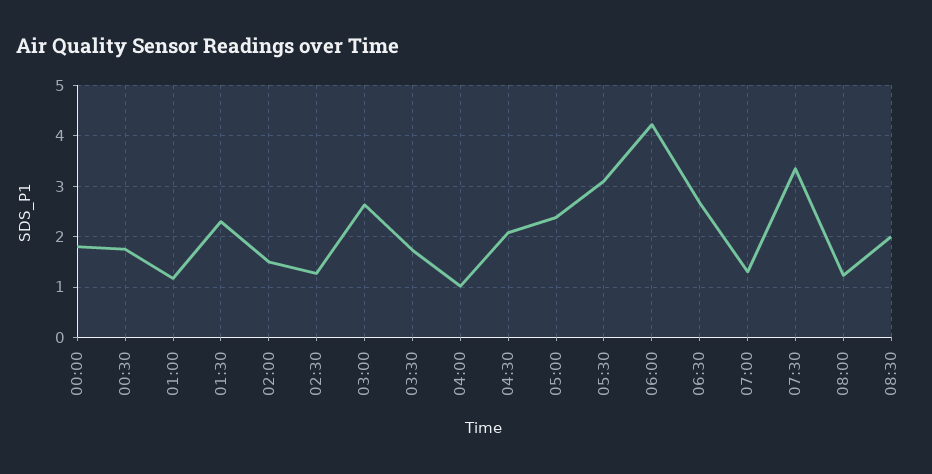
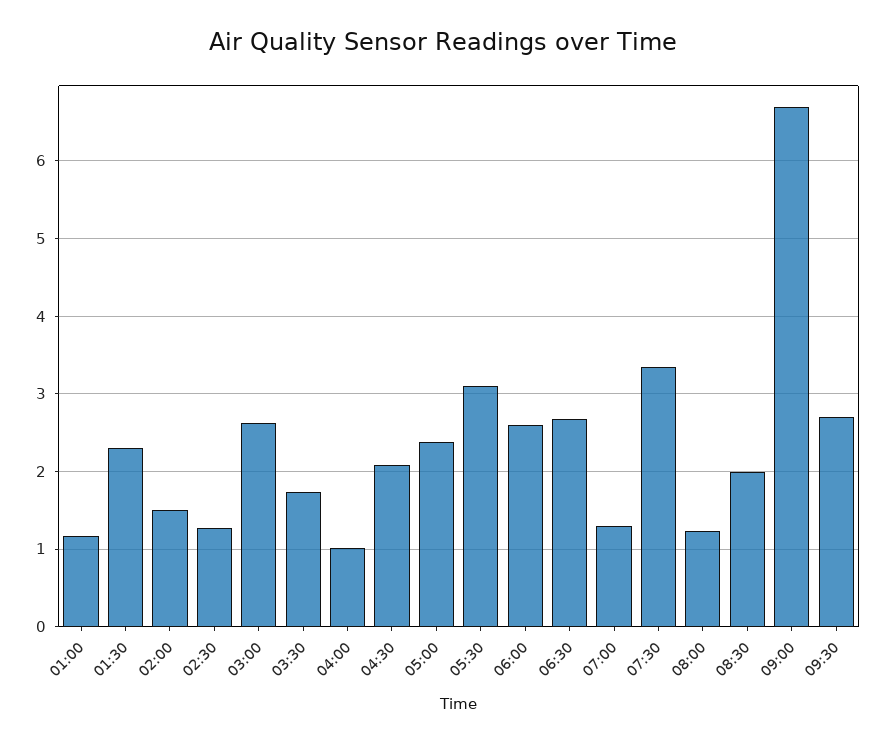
00:00: 1.8 -> none
00:30: 1.8 -> none
06:00: 4.2 -> 2.6
09:00: none -> 6.7
09:30: none -> 2.7

